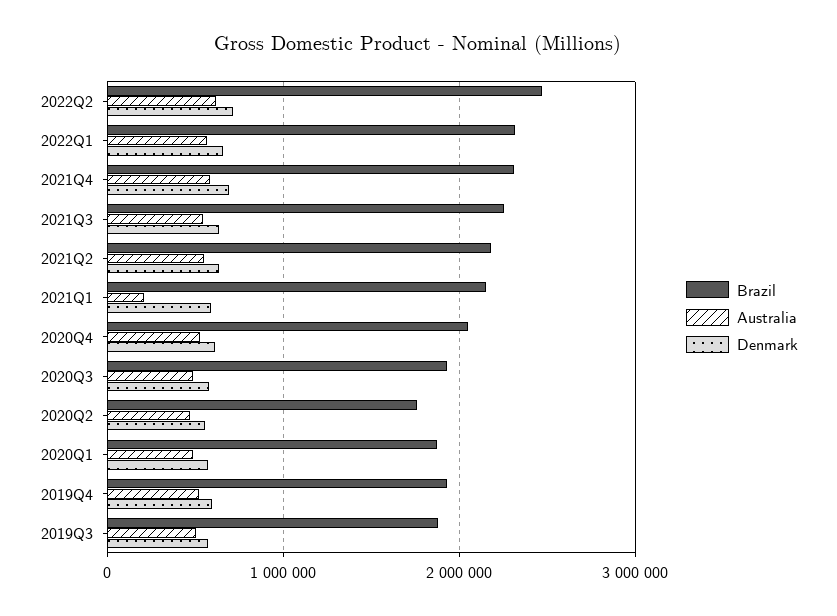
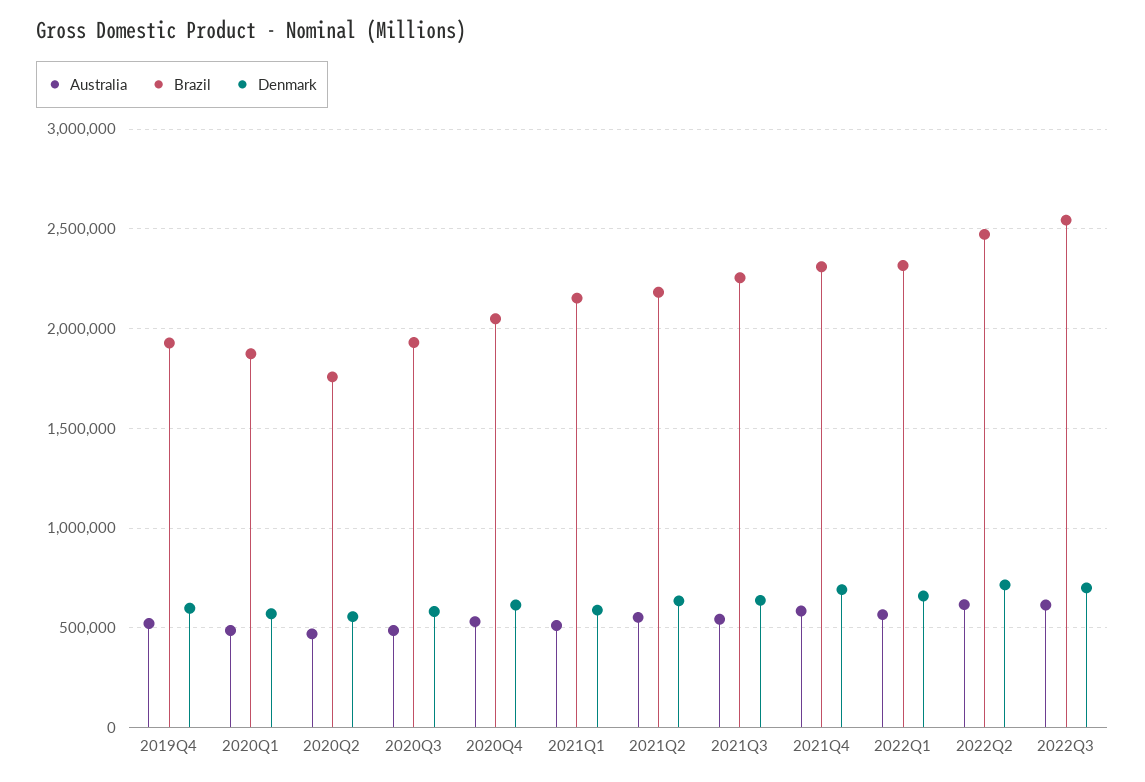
Australia, 2021Q1: 200000 -> 500000
Brazil, 2019Q3: 1900000 -> none
Australia, 2019Q3: 500000 -> none
Denmark, 2019Q3: 600000 -> none
Australia, 2022Q3: none -> 600000
Brazil, 2022Q3: none -> 2550000
Denmark, 2022Q3: none -> 700000

